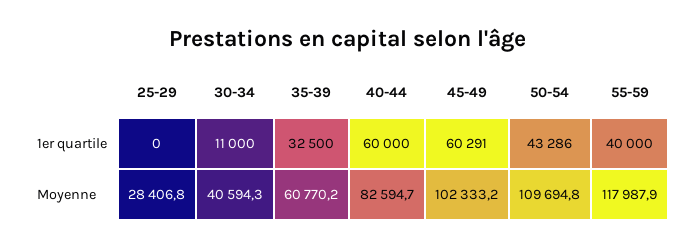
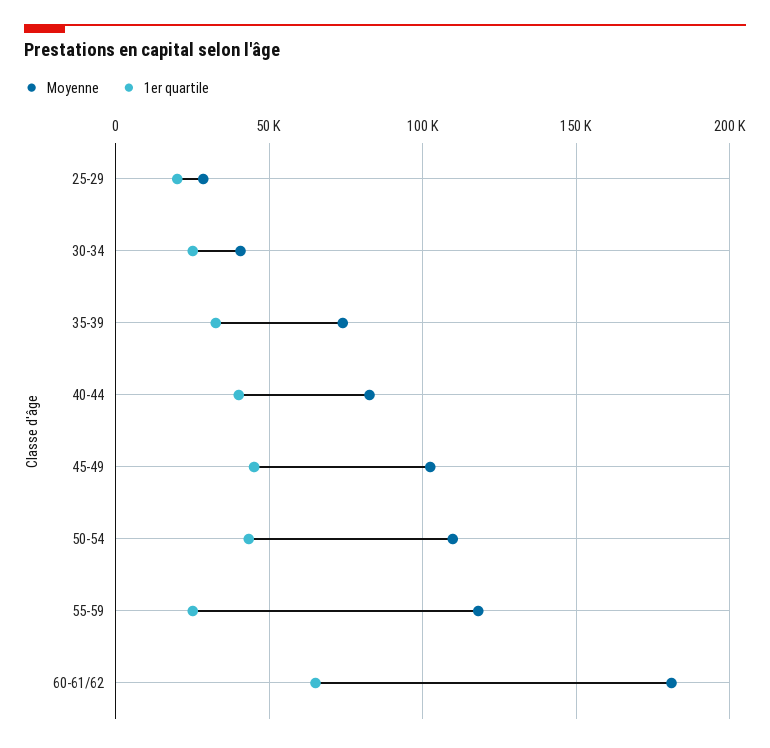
1er quartile, 25-29: 0 -> 20000
1er quartile, 30-34: 11000 -> 25000
1er quartile, 40-44: 60000 -> 40000
1er quartile, 45-49: 60291 -> 45000
1er quartile, 55-59: 40000 -> 25000
Moyenne, 35-39: 60770.2 -> 75000
Moyenne, 60-61/62: none -> 180000
1er quartile, 60-61/62: none -> 65000

